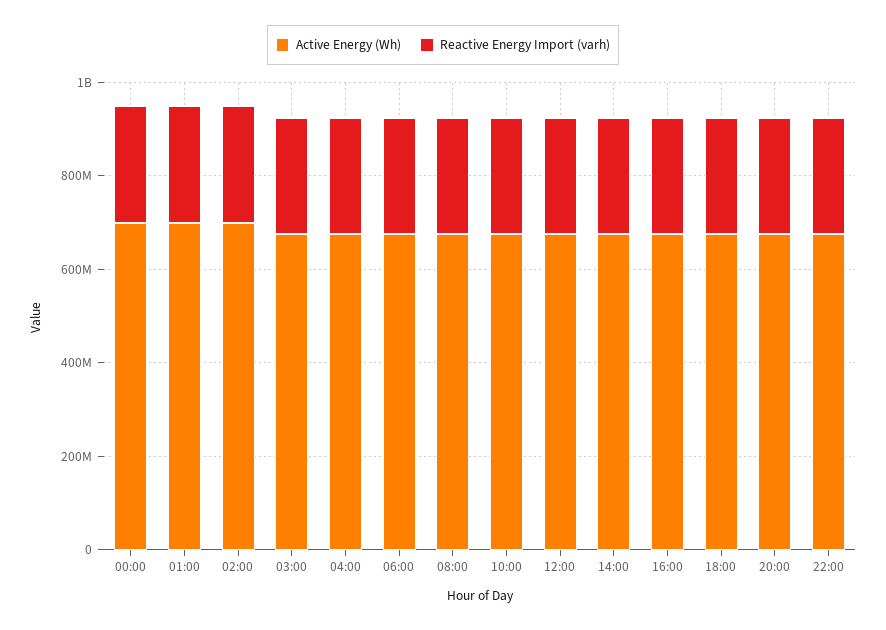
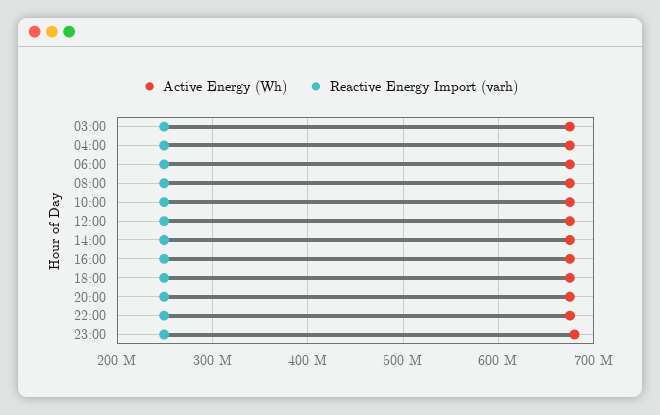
Active Energy (Wh), 00:00: 700000000 -> none
Reactive Energy Import (varh), 00:00: 250000000 -> none
Active Energy (Wh), 01:00: 700000000 -> none
Reactive Energy Import (varh), 01:00: 250000000 -> none
Active Energy (Wh), 02:00: 700000000 -> none
Reactive Energy Import (varh), 02:00: 250000000 -> none
Active Energy (Wh), 23:00: none -> 680000000
Reactive Energy Import (varh), 23:00: none -> 250000000

